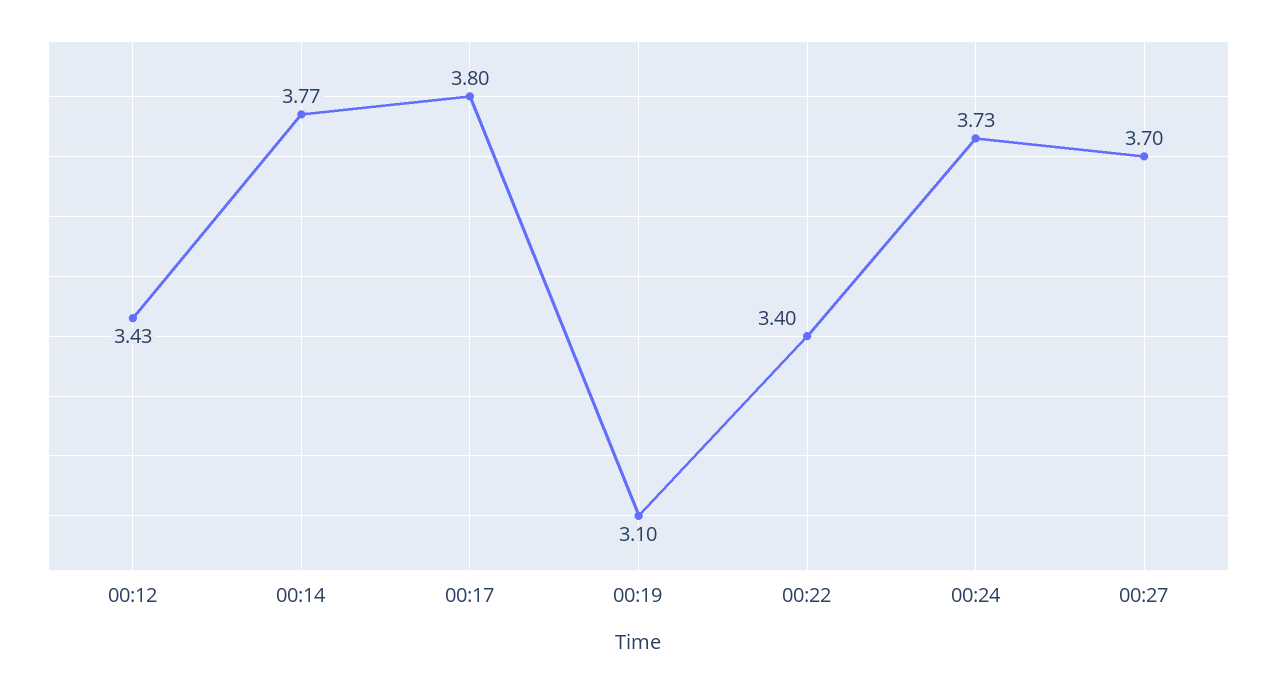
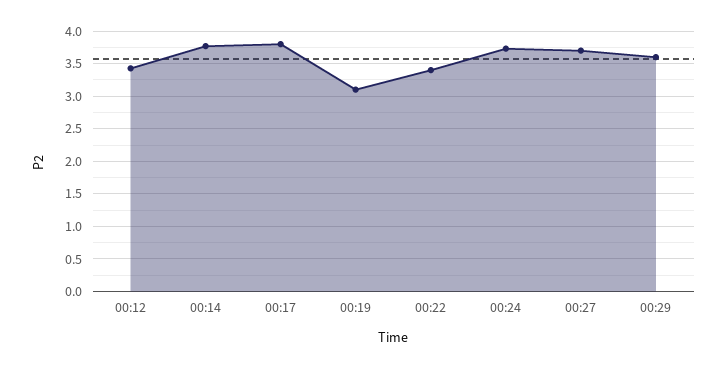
00:29: none -> 3.6

